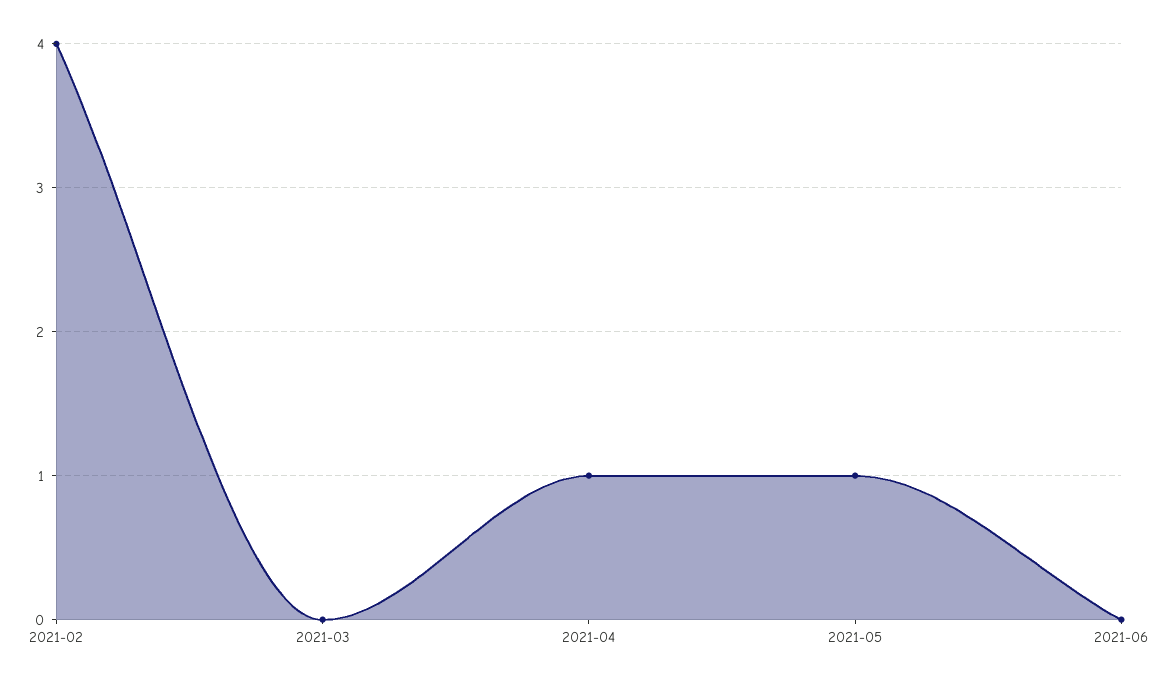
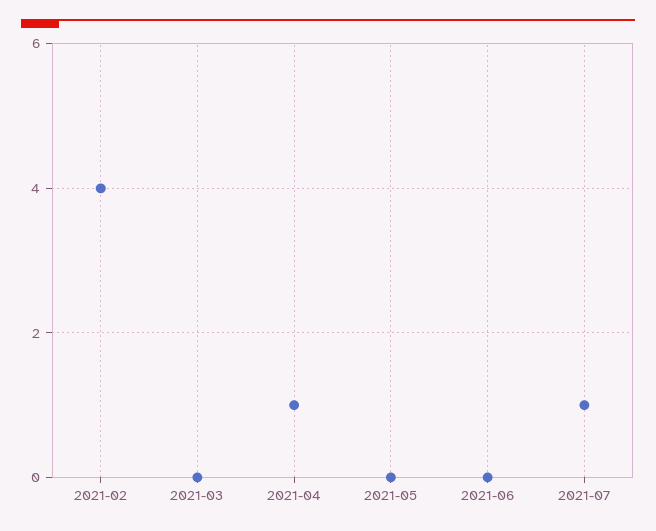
2021-05: 1 -> 0
2021-07: none -> 1

